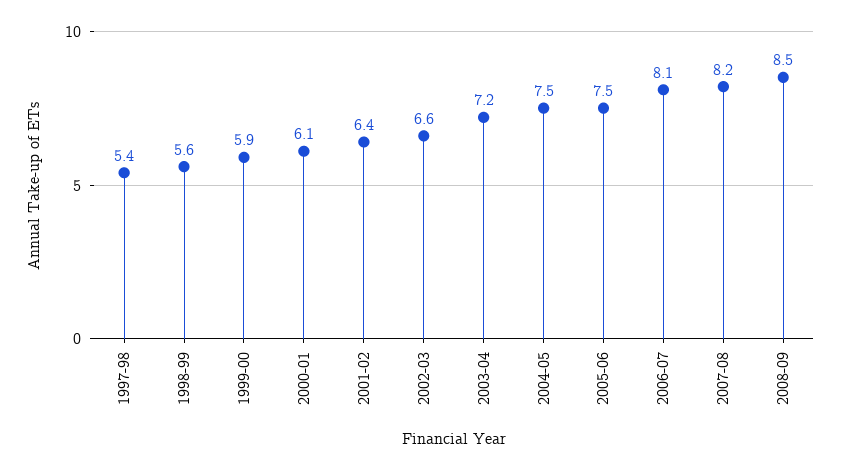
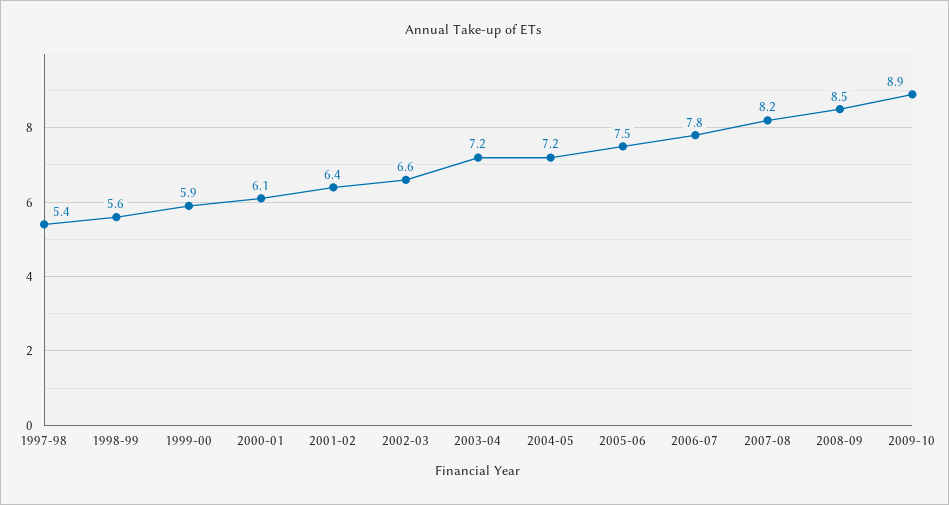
2004-05: 7.5 -> 7.2
2006-07: 8.1 -> 7.8
2009-10: none -> 8.9

